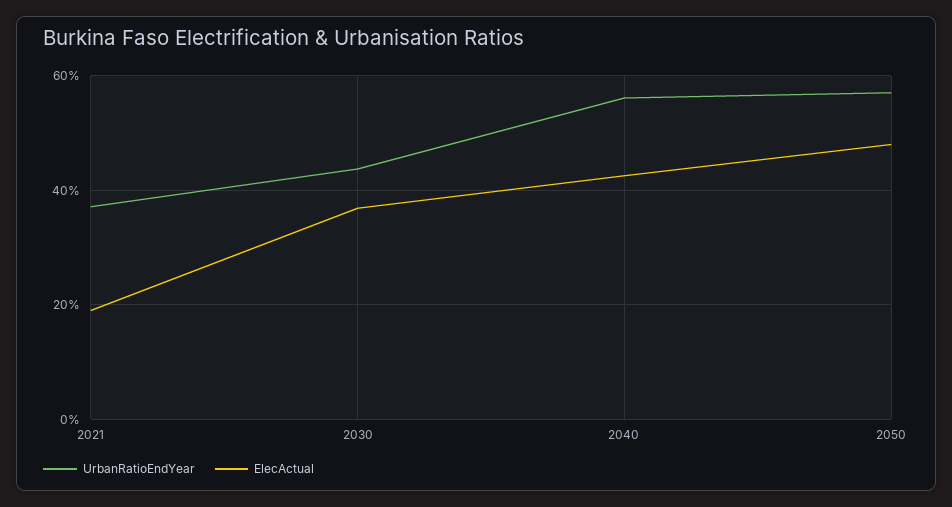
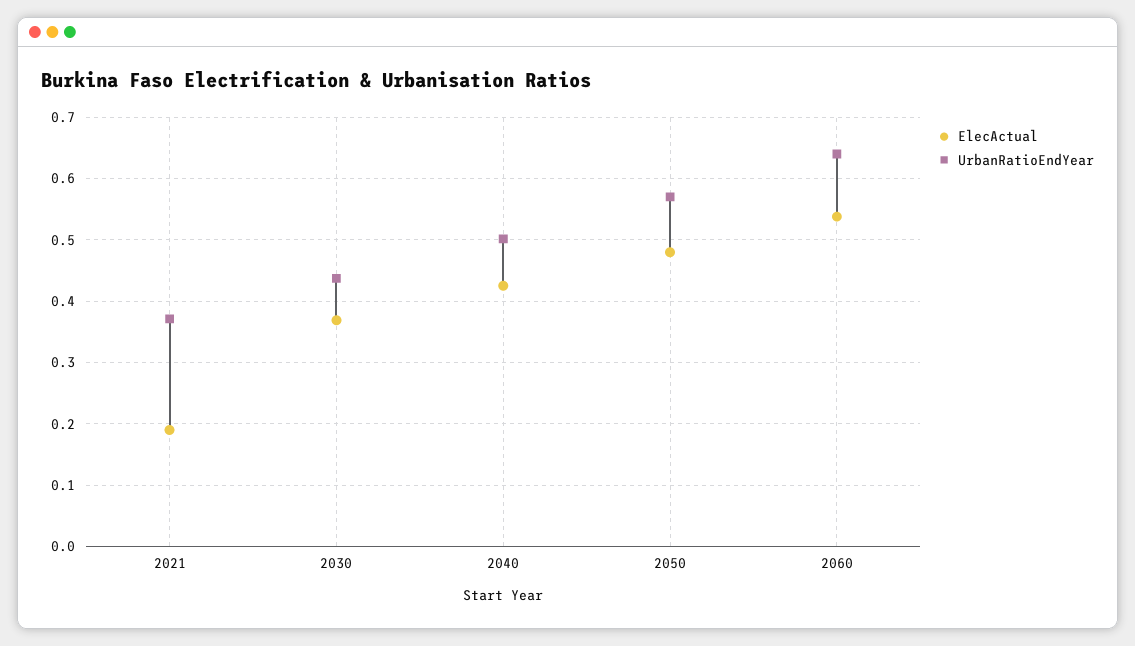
UrbanRatioEndYear, 2040: 0.56 -> 0.5
ElecActual, 2060: none -> 0.54
UrbanRatioEndYear, 2060: none -> 0.64

